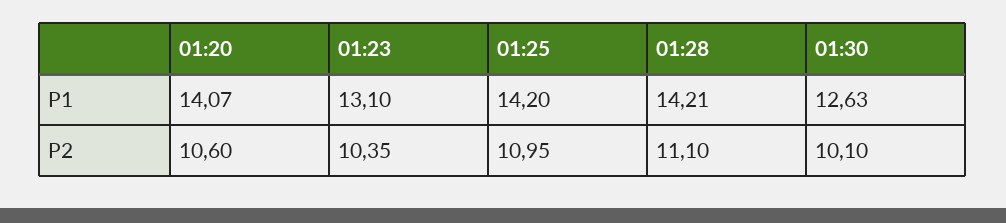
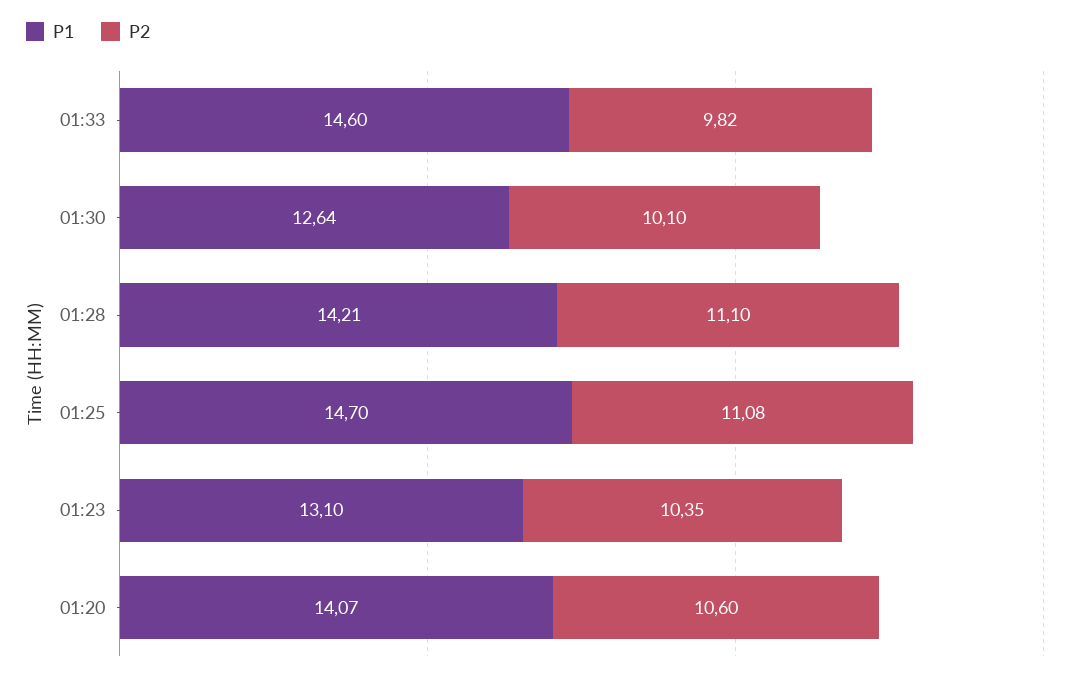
P1, 01:25: 14.2 -> 14.7
P1, 01:30: 12.63 -> 12.64
P2, 01:25: 10.95 -> 11.08
P1, 01:33: none -> 14.6
P2, 01:33: none -> 9.82

